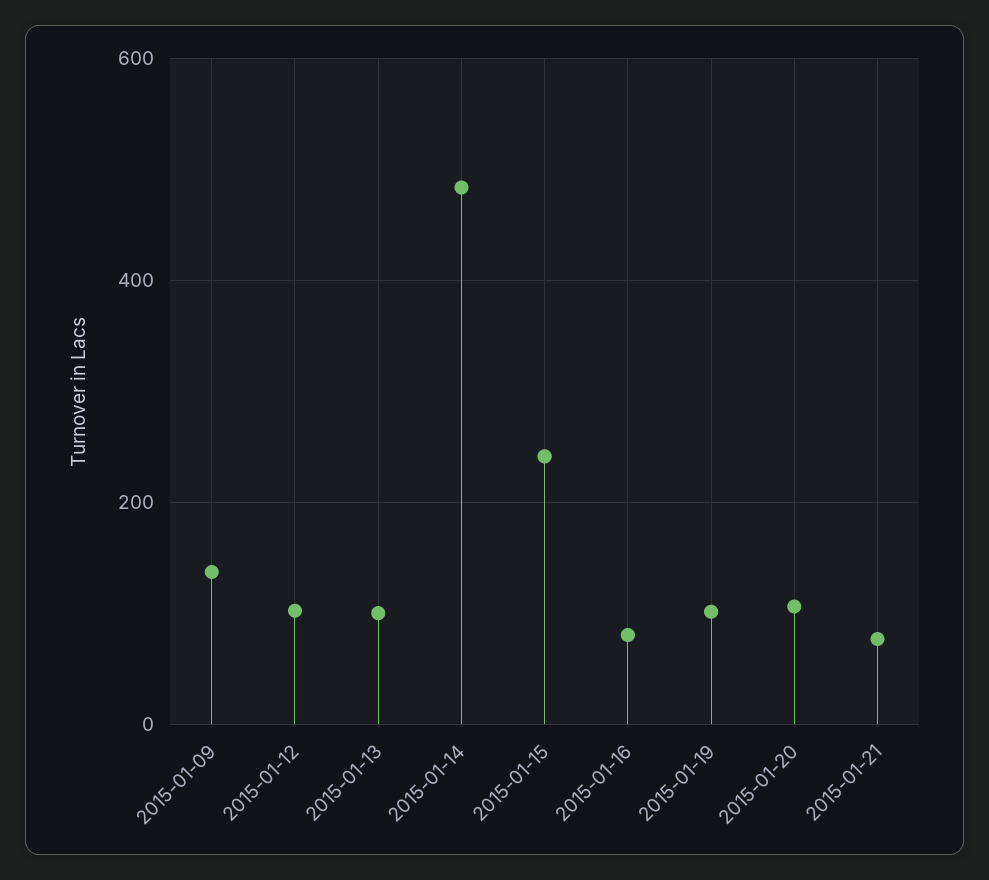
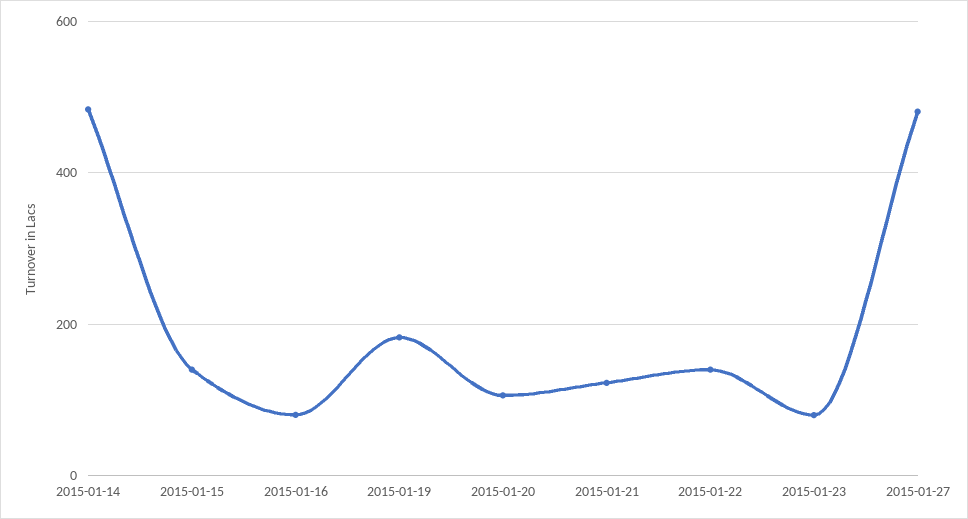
2015-01-09: 140 -> none
2015-01-12: 100 -> none
2015-01-13: 100 -> none
2015-01-15: 240 -> 140
2015-01-19: 100 -> 180
2015-01-21: 80 -> 120
2015-01-22: none -> 140
2015-01-23: none -> 80
2015-01-27: none -> 480

